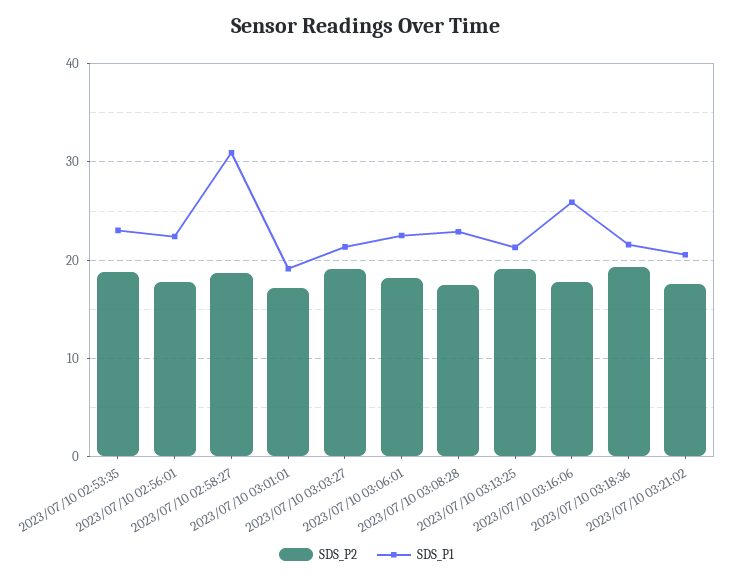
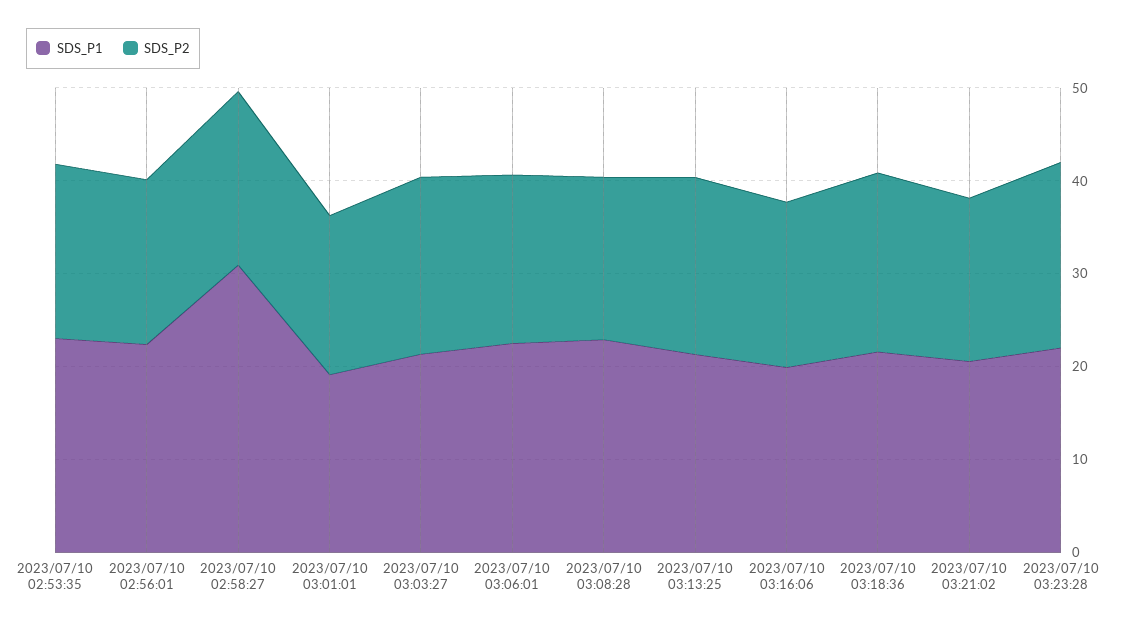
SDS_P1, 2023/07/10 03:16:06: 26 -> 20
SDS_P1, 2023/07/10 03:23:28: none -> 22
SDS_P2, 2023/07/10 03:23:28: none -> 20

